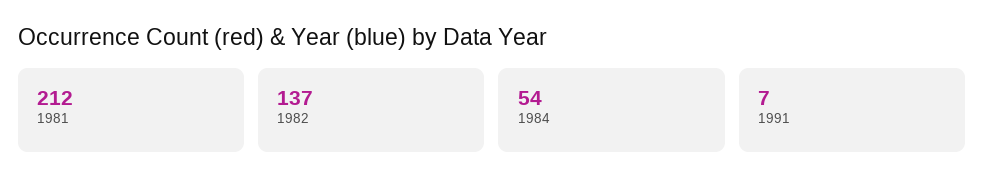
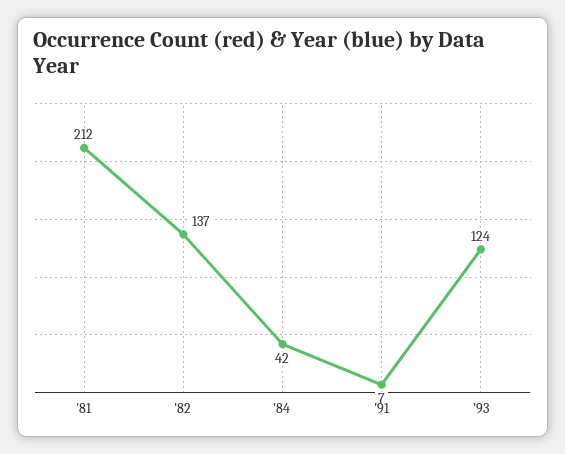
1984: 54 -> 42
'93: none -> 124

